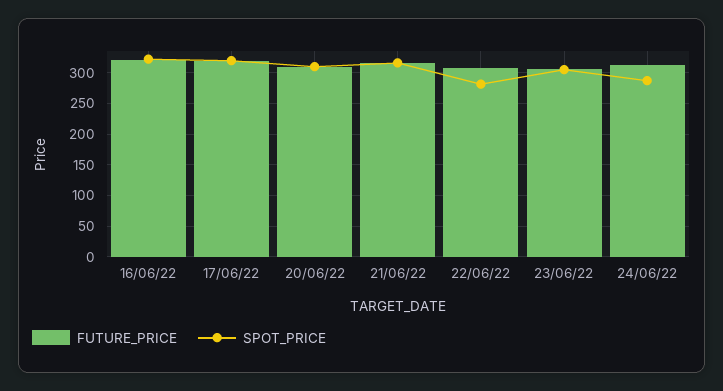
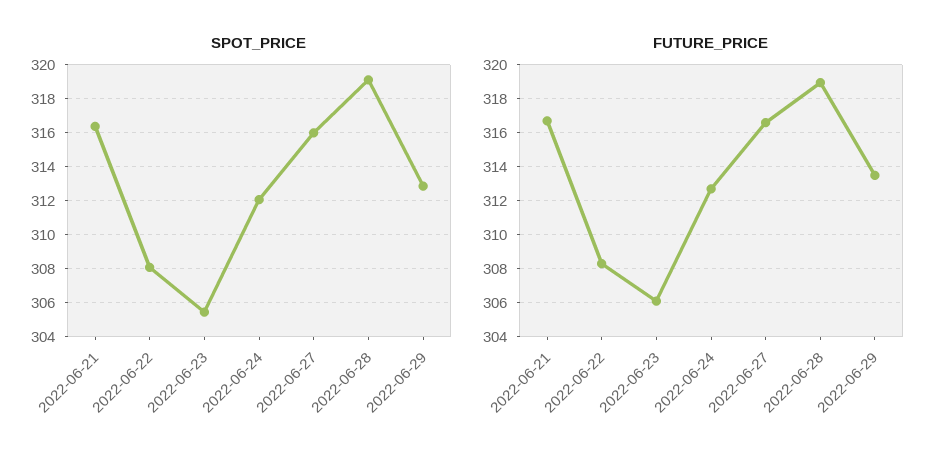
FUTURE_PRICE, 16/06/22: 320 -> none
SPOT_PRICE, 16/06/22: 320 -> none
FUTURE_PRICE, 17/06/22: 320 -> none
SPOT_PRICE, 17/06/22: 320 -> none
FUTURE_PRICE, 20/06/22: 310 -> none
SPOT_PRICE, 20/06/22: 310 -> none
SPOT_PRICE, 22/06/22: 280 -> 308
SPOT_PRICE, 24/06/22: 290 -> 312
SPOT_PRICE, 2022-06-27: none -> 316
SPOT_PRICE, 2022-06-28: none -> 319
SPOT_PRICE, 2022-06-29: none -> 313
FUTURE_PRICE, 2022-06-27: none -> 316.5
FUTURE_PRICE, 2022-06-28: none -> 319
FUTURE_PRICE, 2022-06-29: none -> 313.5

